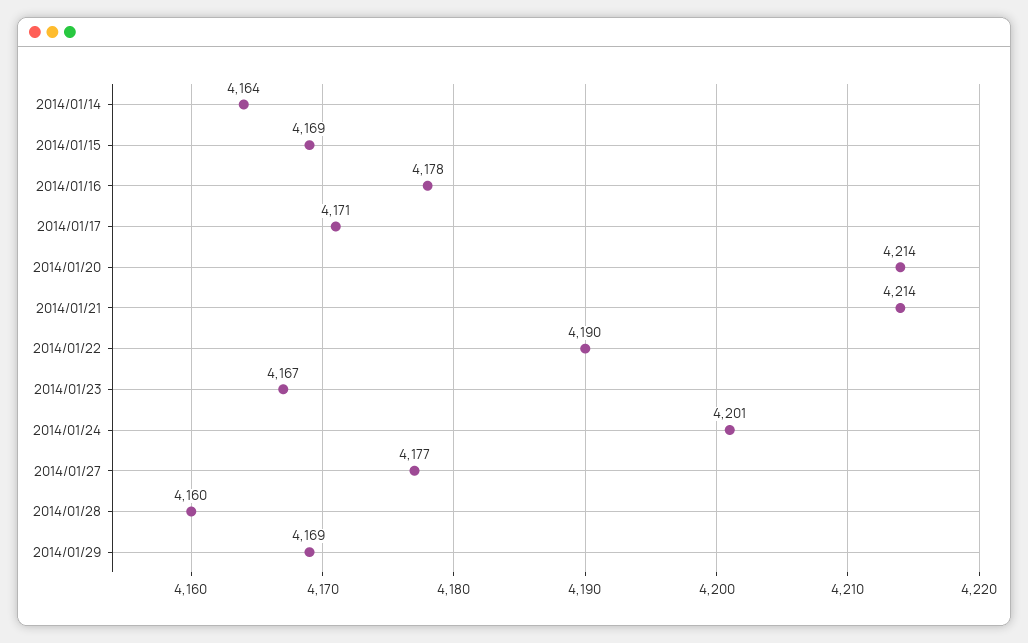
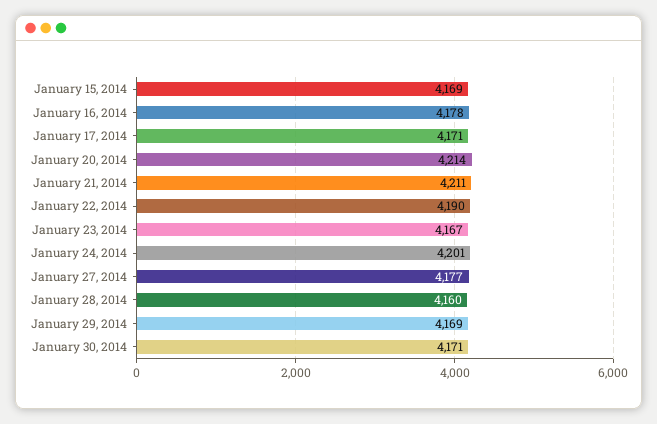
2014/01/14: 4164 -> none
2014/01/21: 4214 -> 4211
January 30, 2014: none -> 4171

